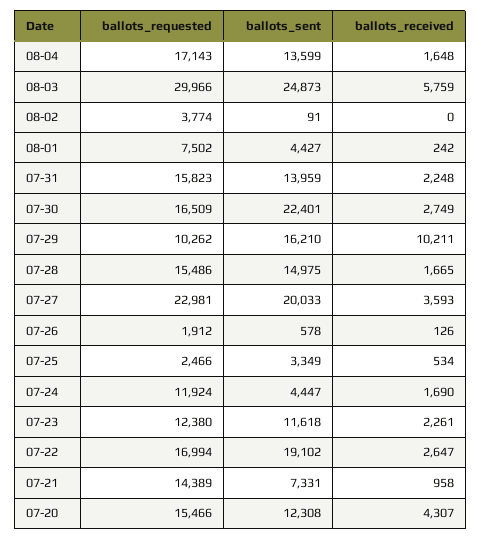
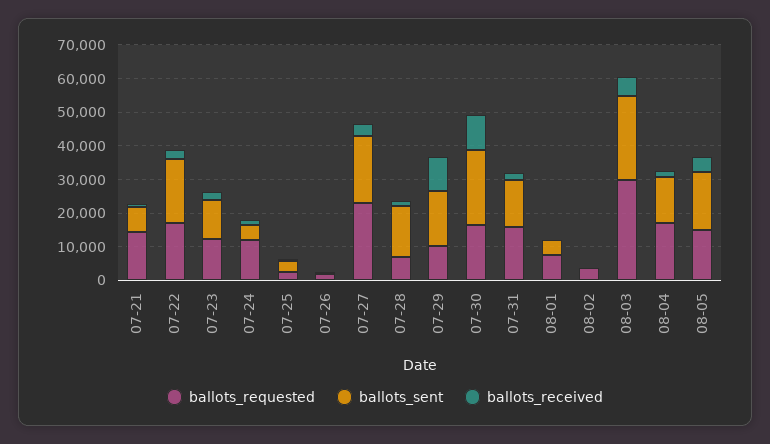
ballots_received, 07-30: 2749 -> 10000
ballots_requested, 07-28: 15486 -> 7500
ballots_requested, 07-20: 15466 -> none
ballots_sent, 07-20: 12308 -> none
ballots_received, 07-20: 4307 -> none
ballots_requested, 08-05: none -> 15000
ballots_sent, 08-05: none -> 17500
ballots_received, 08-05: none -> 5000

